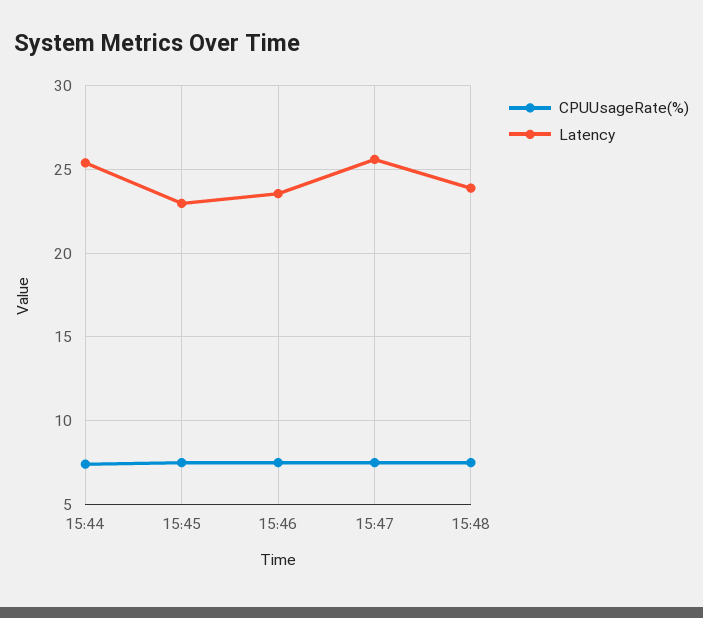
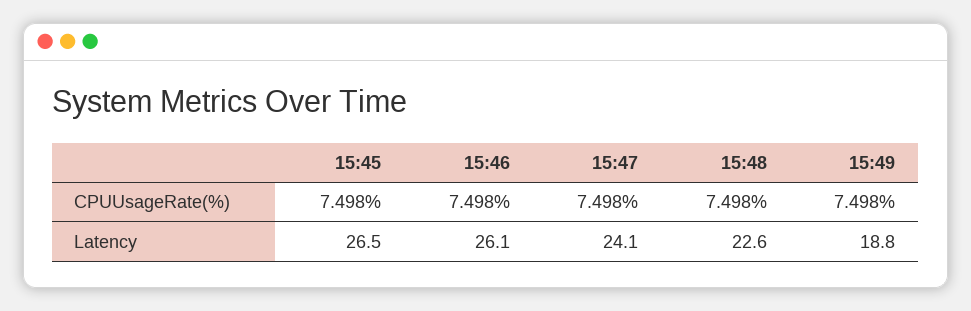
CPUUsageRate(%), 15:44: 7.5 -> none
Latency, 15:44: 25.5 -> none
Latency, 15:45: 23 -> 26.5
Latency, 15:46: 23.5 -> 26.1
Latency, 15:47: 25.5 -> 24.1
Latency, 15:48: 24 -> 22.6
CPUUsageRate(%), 15:49: none -> 7.498
Latency, 15:49: none -> 18.8

